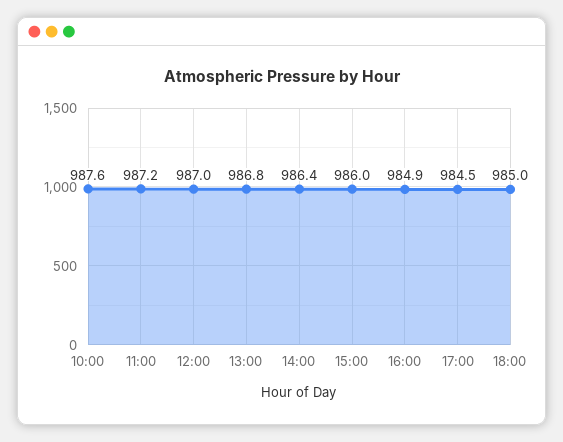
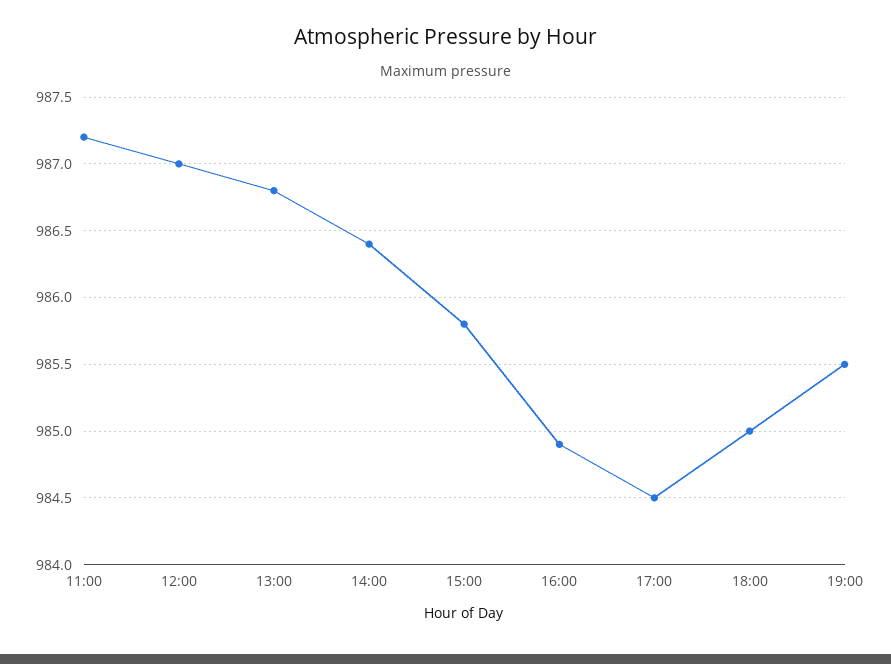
10:00: 987.6 -> none
15:00: 986 -> 985.8
19:00: none -> 985.5

